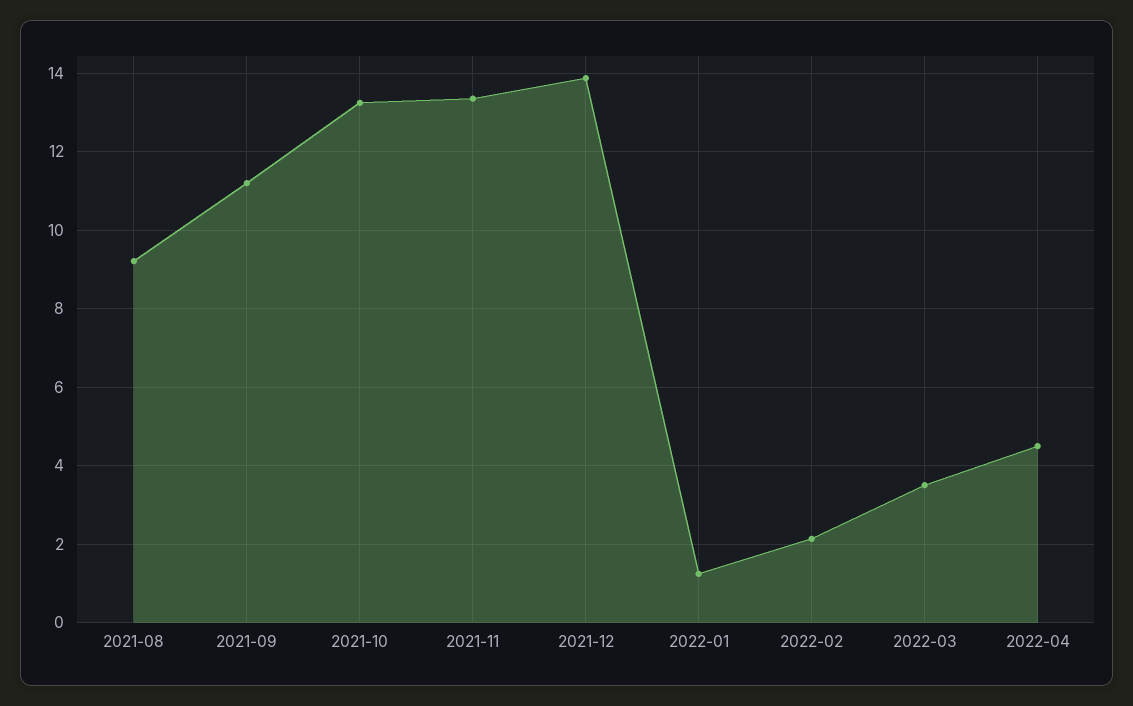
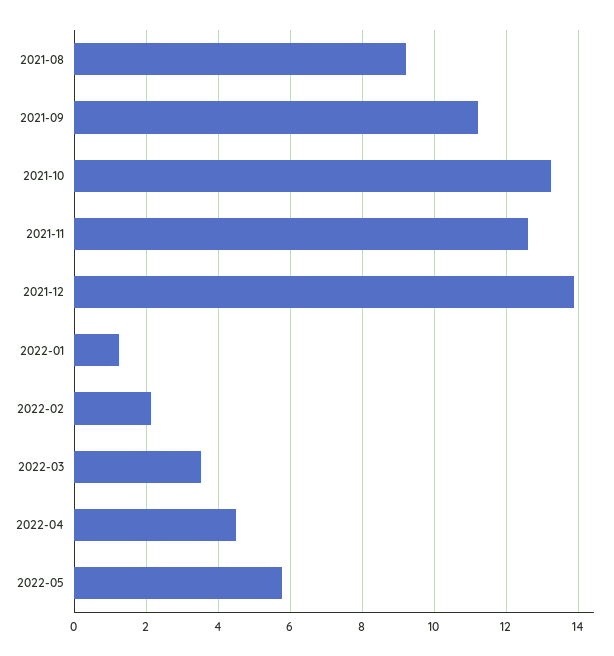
2021-11: 13.4 -> 12.6
2022-05: none -> 5.8

